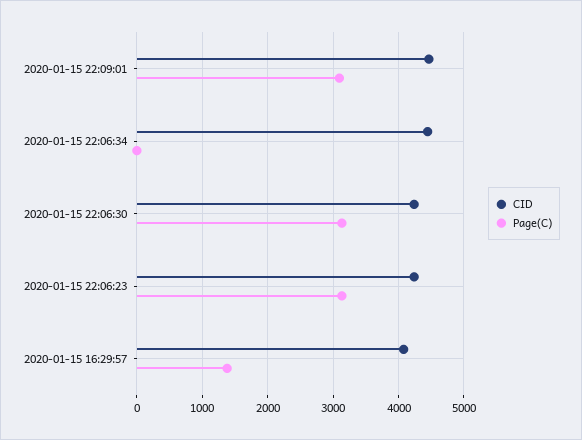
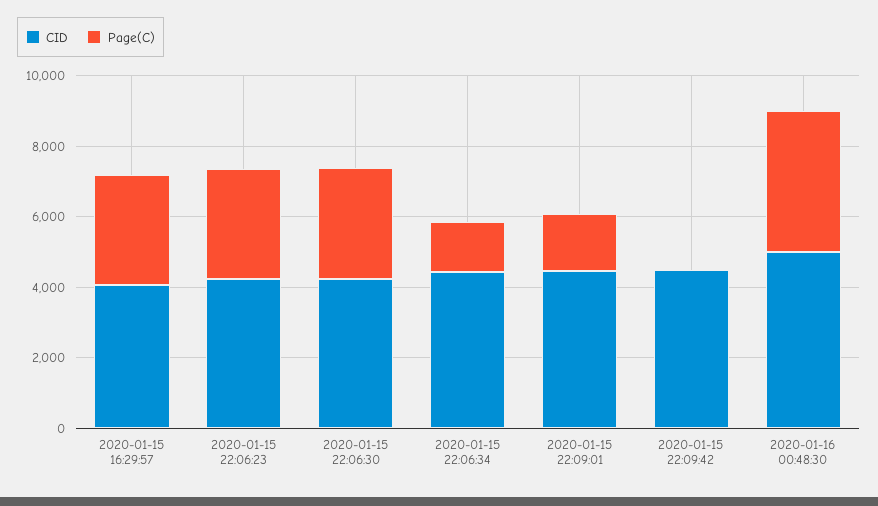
Page(C), 2020-01-15 22:09:01: 3100 -> 1500
Page(C), 2020-01-15 22:06:34: 0 -> 1500
Page(C), 2020-01-15 16:29:57: 1400 -> 3000
CID, 2020-01-15 22:09:42: none -> 4500
Page(C), 2020-01-15 22:09:42: none -> 0
CID, 2020-01-16 00:48:30: none -> 5000
Page(C), 2020-01-16 00:48:30: none -> 4000

